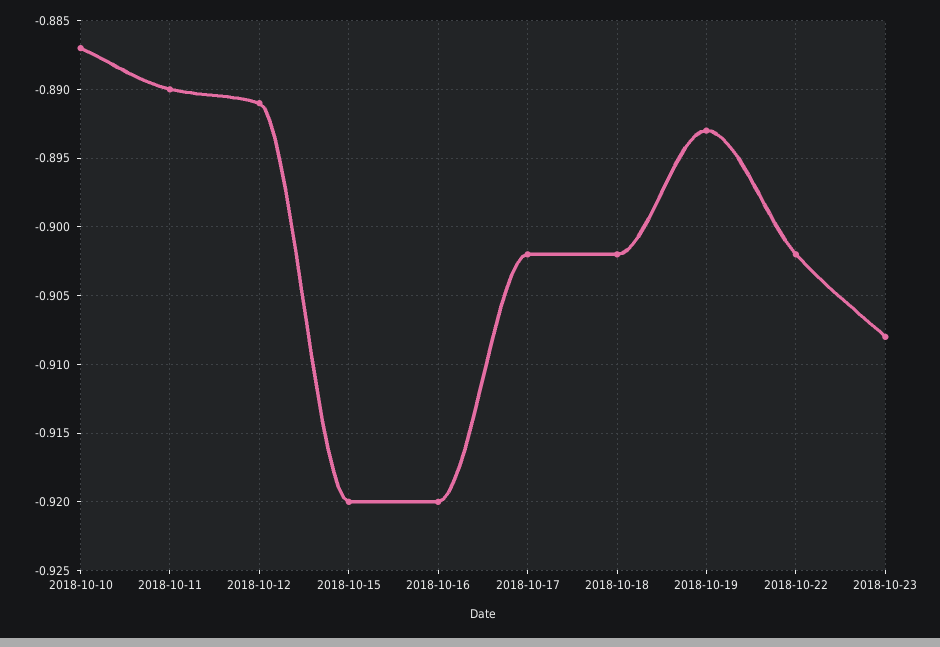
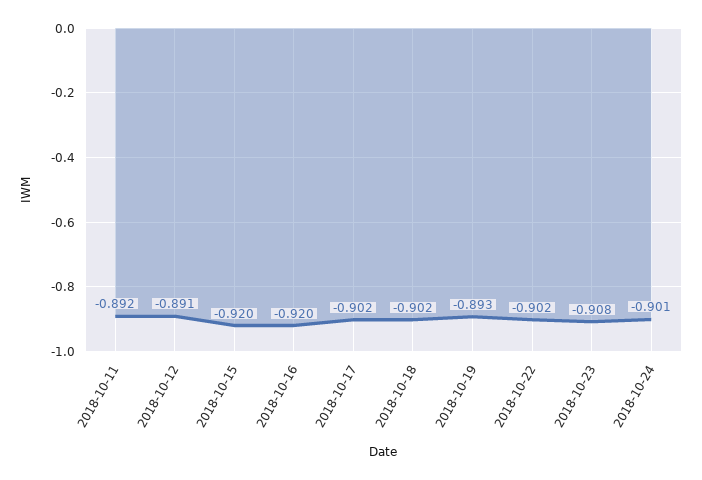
2018-10-10: -0.887 -> none
2018-10-11: -0.89 -> -0.892
2018-10-24: none -> -0.901

